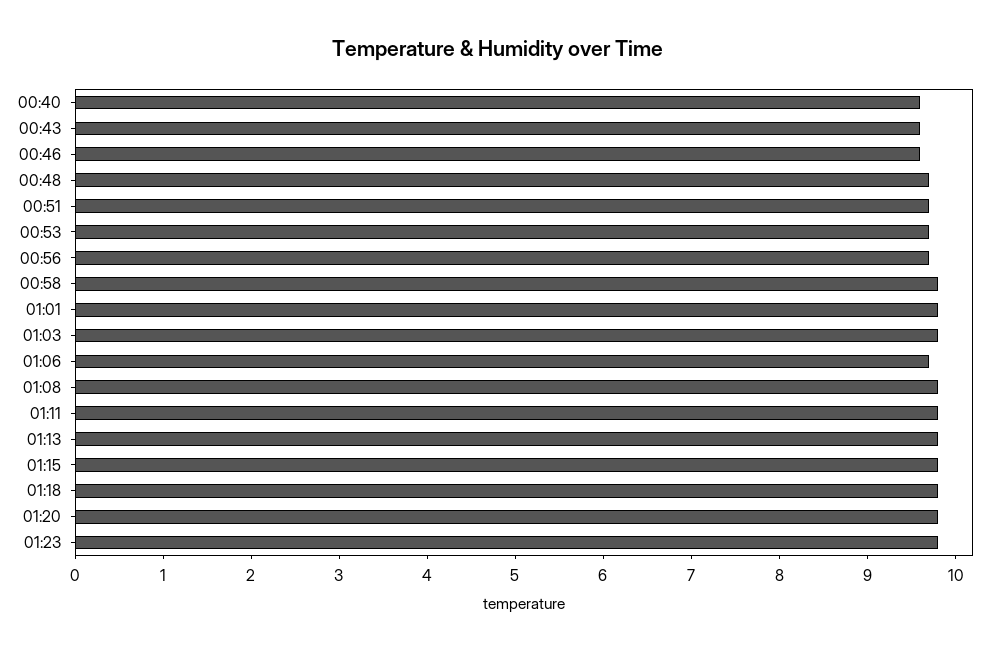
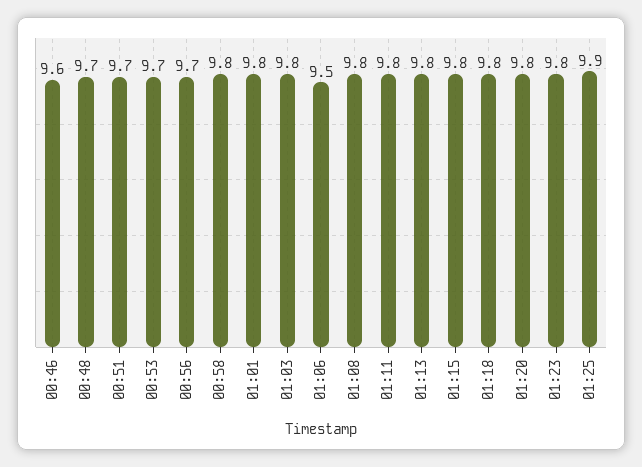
00:40: 9.6 -> none
00:43: 9.6 -> none
01:06: 9.7 -> 9.5
01:25: none -> 9.9

